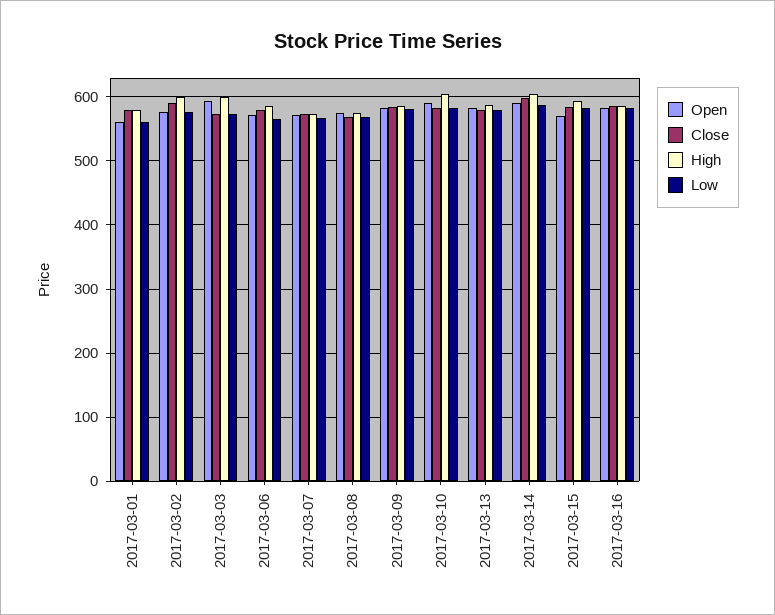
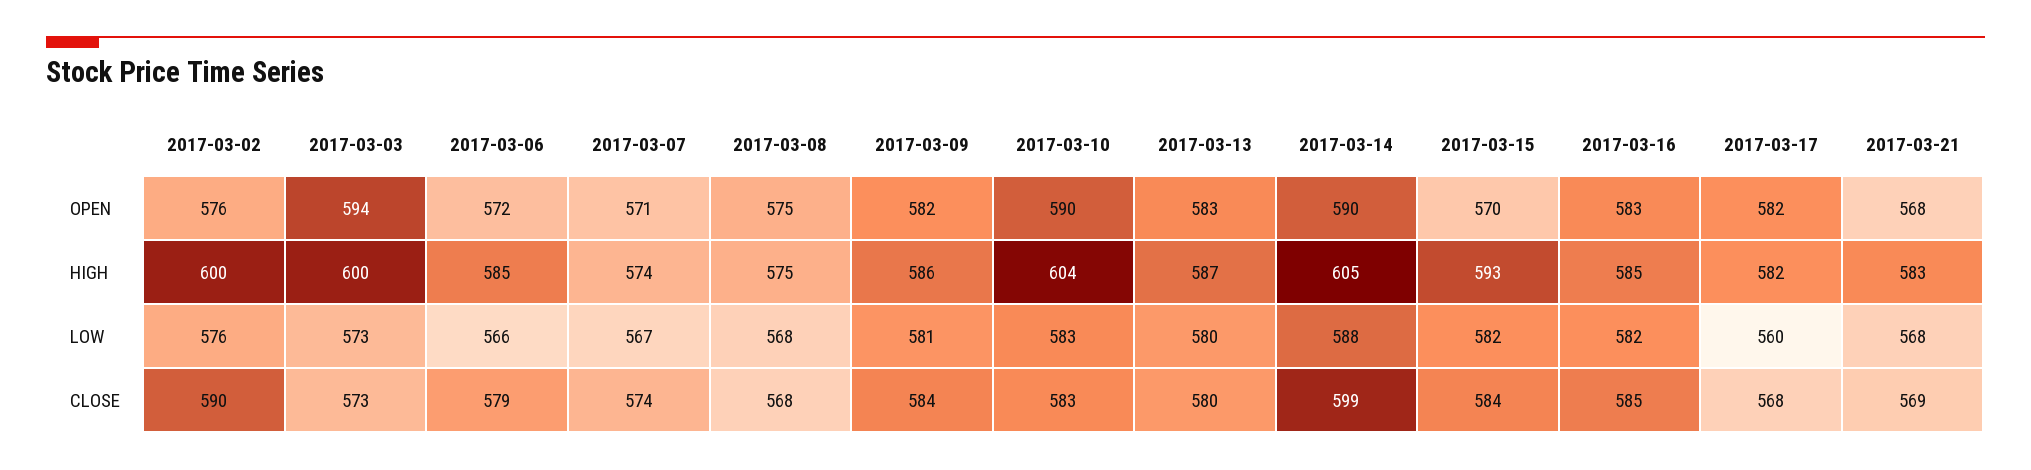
Open, 2017-03-01: 560 -> none
Close, 2017-03-01: 580 -> none
High, 2017-03-01: 580 -> none
Low, 2017-03-01: 560 -> none
Open, 2017-03-17: none -> 582
Open, 2017-03-21: none -> 568
High, 2017-03-17: none -> 582
High, 2017-03-21: none -> 583
Low, 2017-03-17: none -> 560
Low, 2017-03-21: none -> 568
Close, 2017-03-17: none -> 568
Close, 2017-03-21: none -> 569

